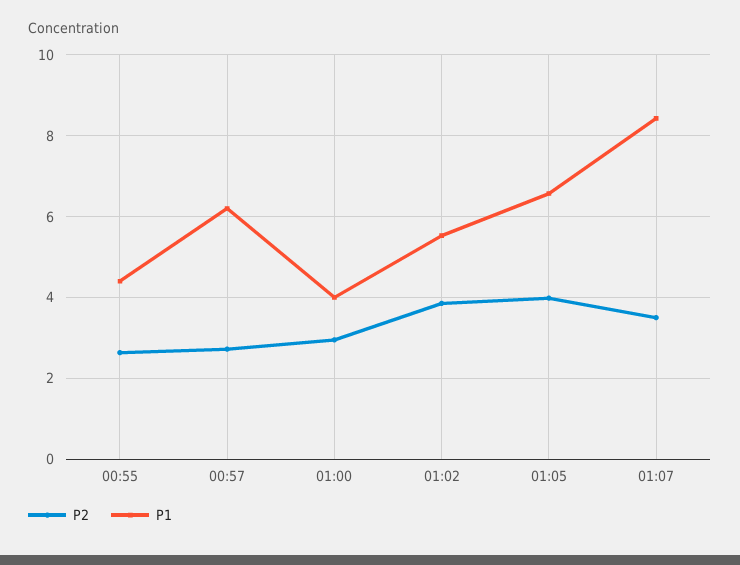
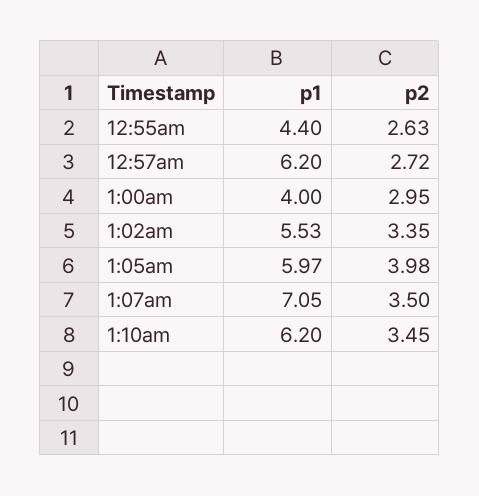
P2, 01:02: 3.8 -> 3.35
P1, 01:05: 6.6 -> 5.97
P1, 01:07: 8.4 -> 7.05
P1, 1:10am: none -> 6.2
P2, 1:10am: none -> 3.45

